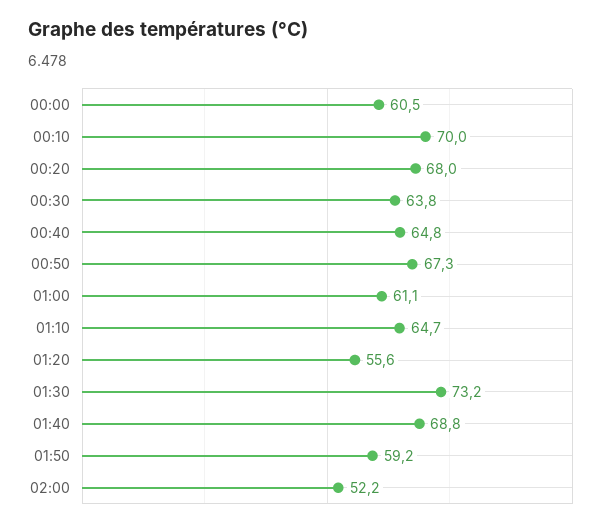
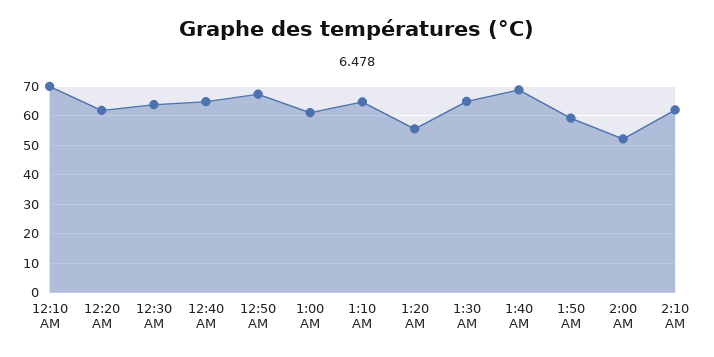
00:00: 60.5 -> none
00:20: 68 -> 62.5
01:30: 73.2 -> 65
2:10 AM: none -> 62.5

